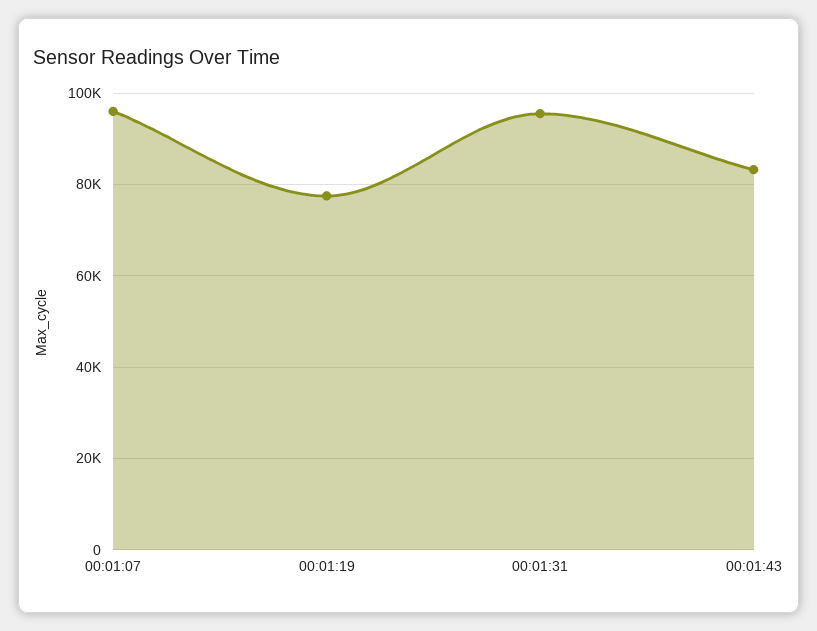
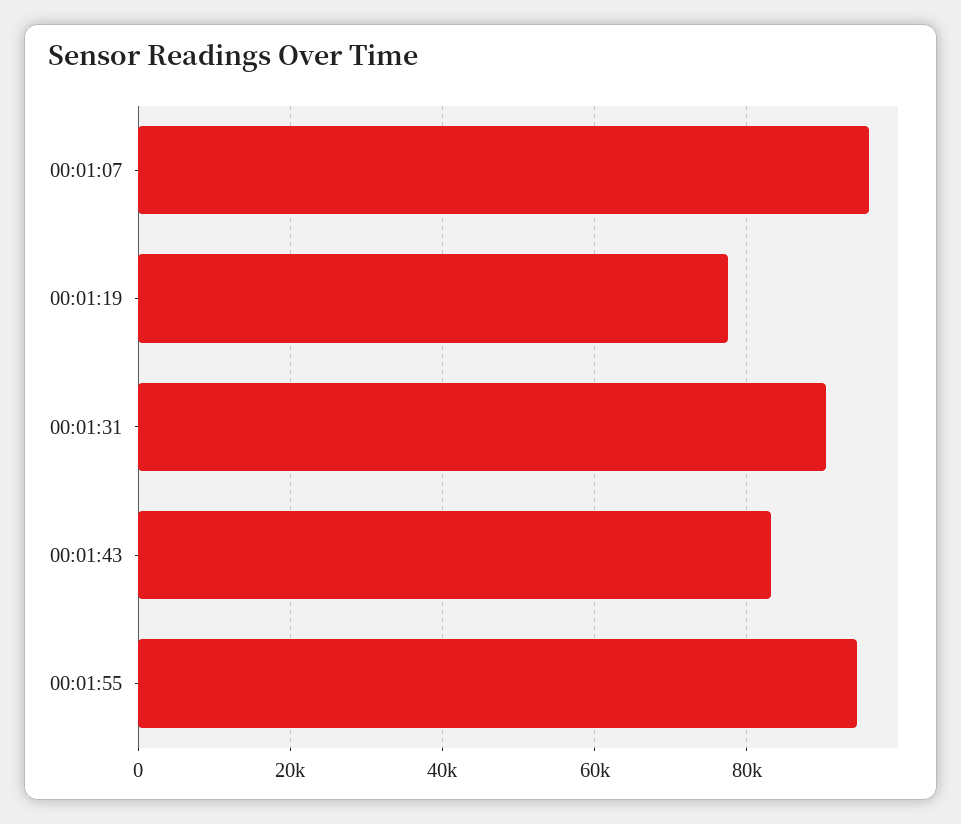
00:01:31: 96000 -> 90000
00:01:55: none -> 94000

